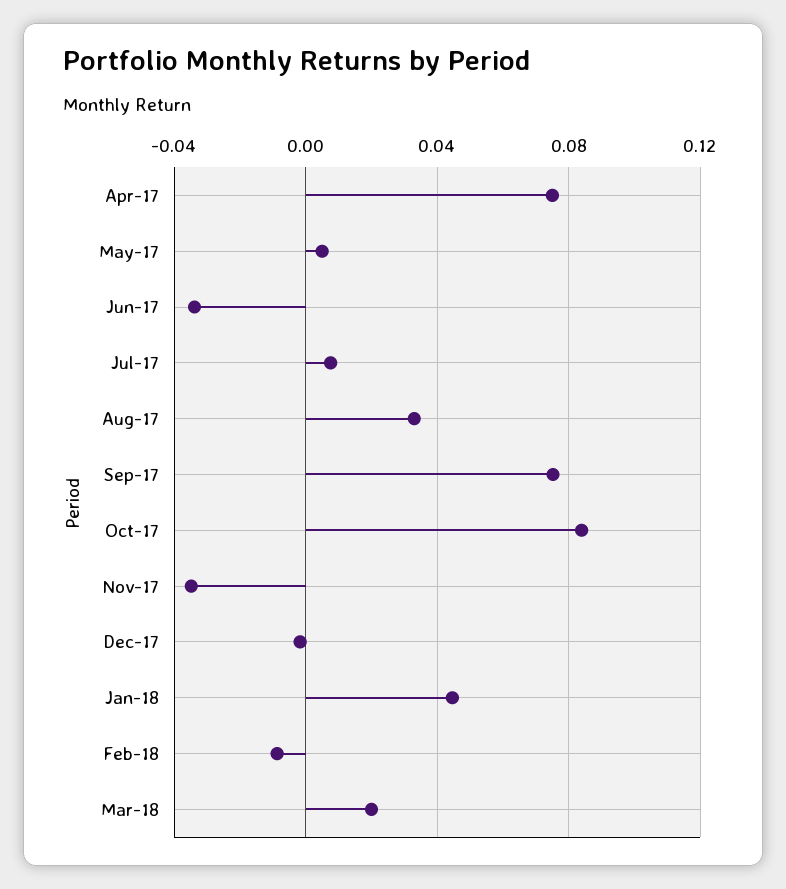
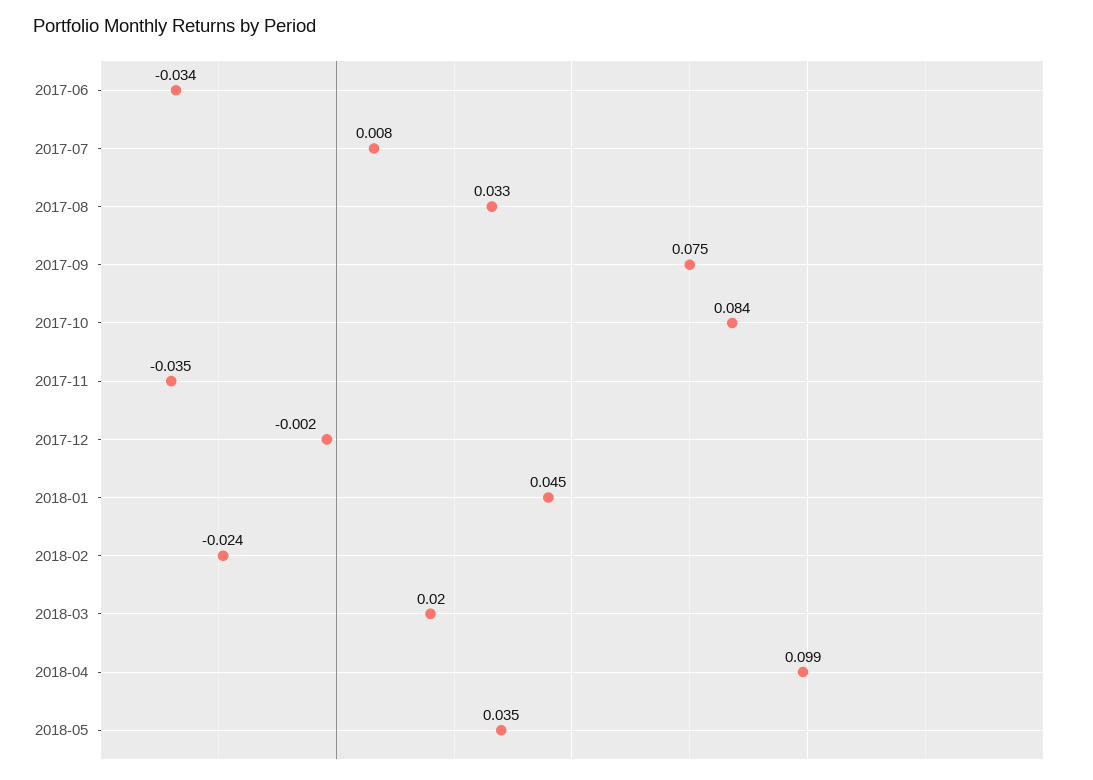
Apr-17: 0.075 -> none
May-17: 0.005 -> none
Feb-18: -0.01 -> -0.024
2018-04: none -> 0.099
2018-05: none -> 0.035

